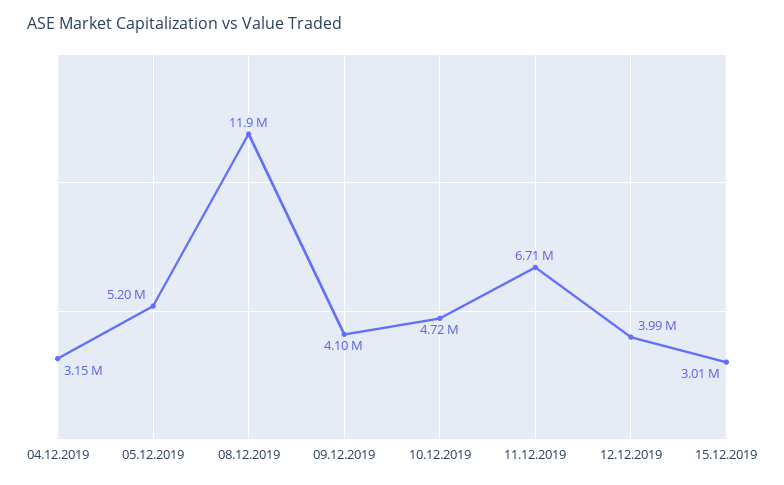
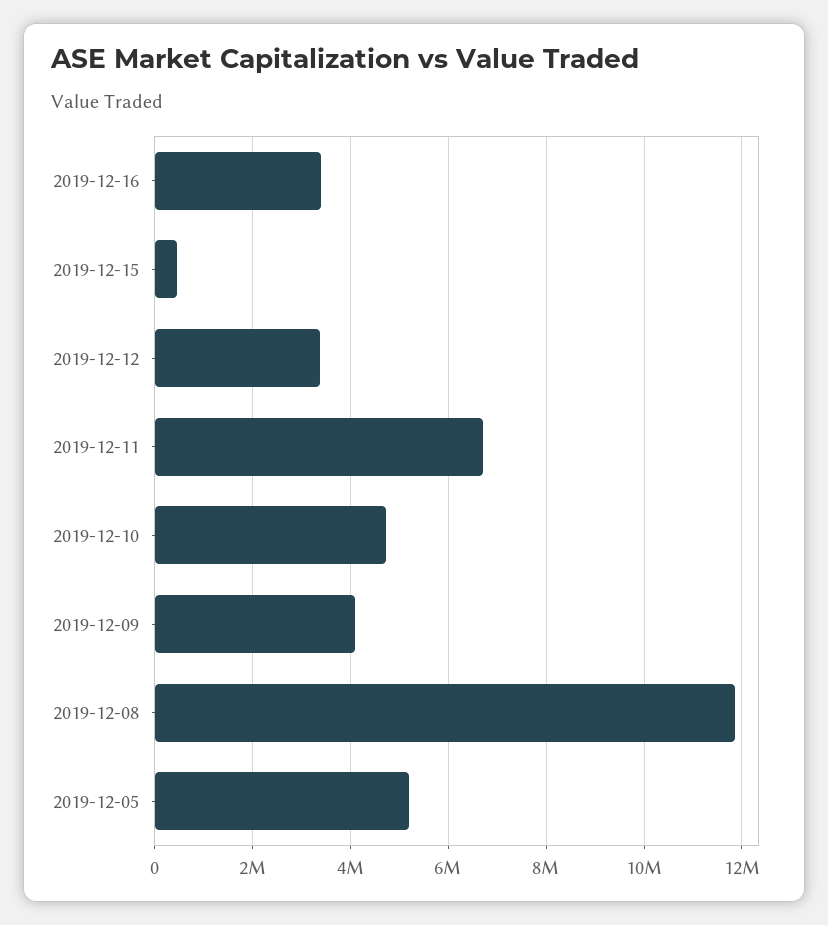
04.12.2019: 3150000 -> none
12.12.2019: 3990000 -> 3400000
15.12.2019: 3010000 -> 400000
2019-12-16: none -> 3400000

